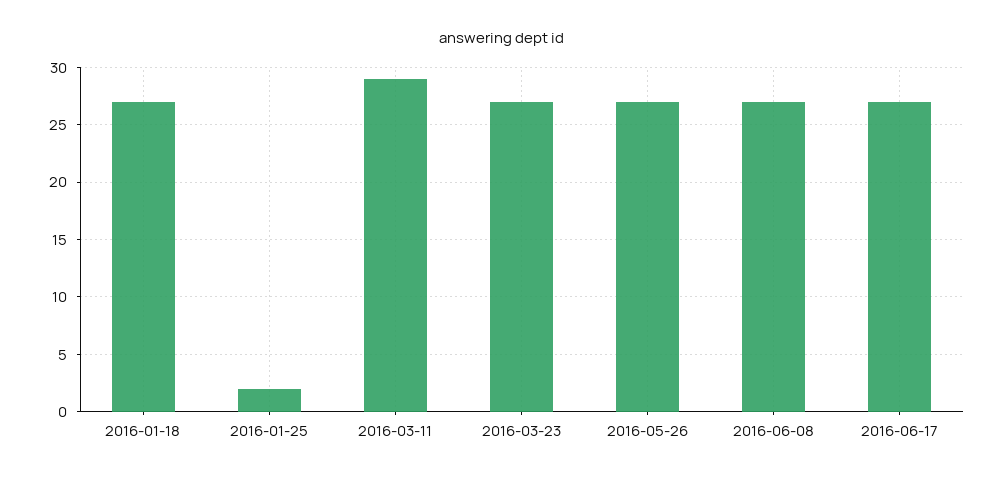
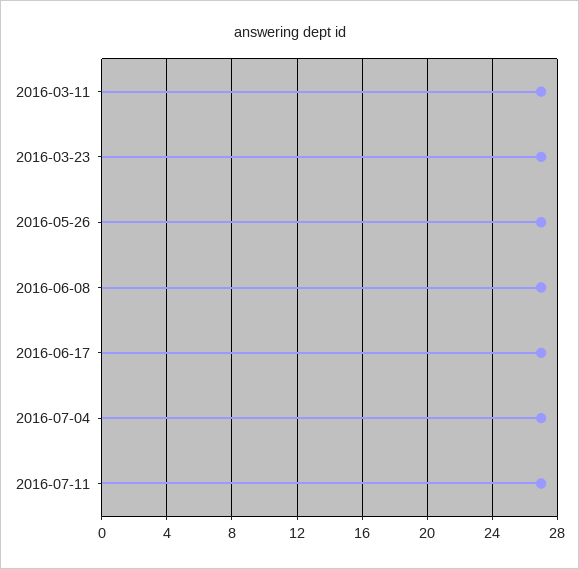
2016-01-18: 27 -> none
2016-01-25: 2 -> none
2016-03-11: 29 -> 27
2016-07-04: none -> 27
2016-07-11: none -> 27

